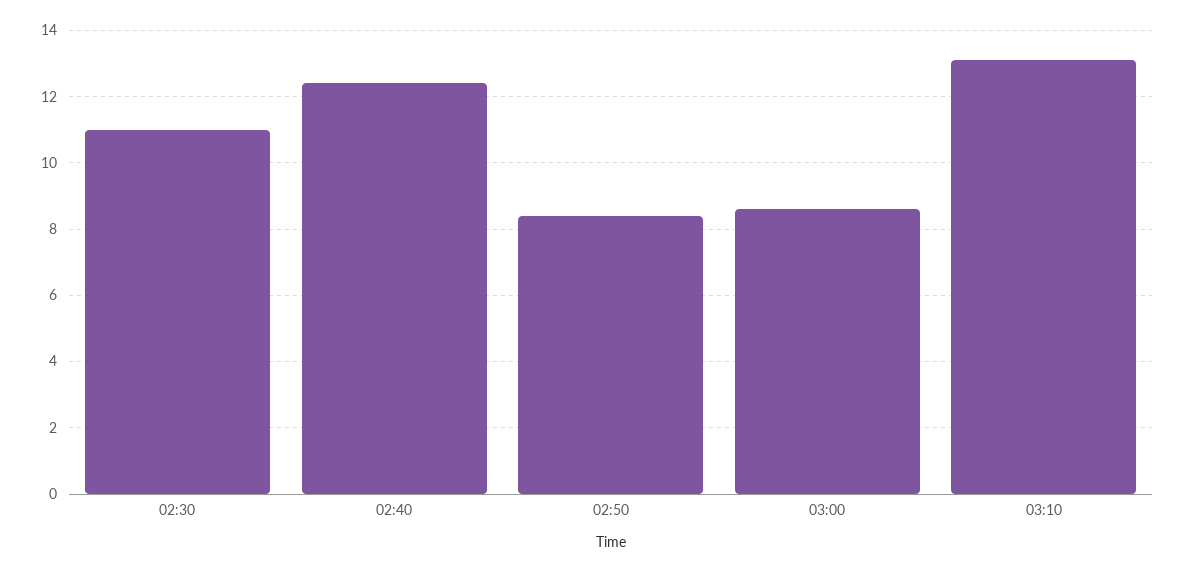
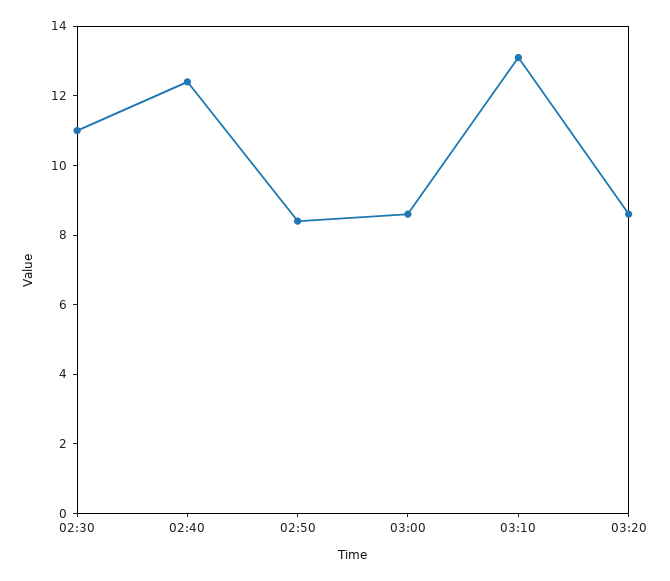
03:20: none -> 8.5

